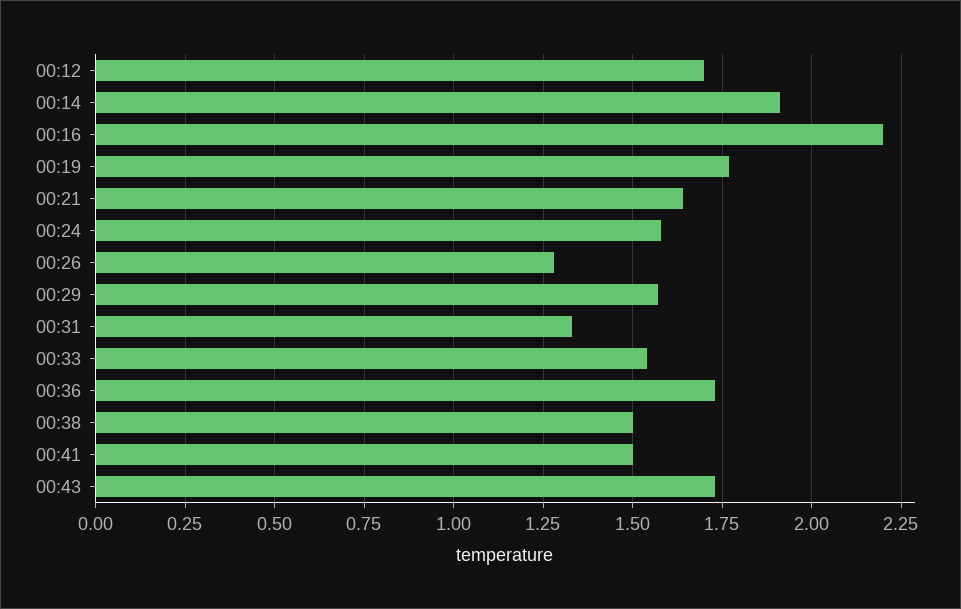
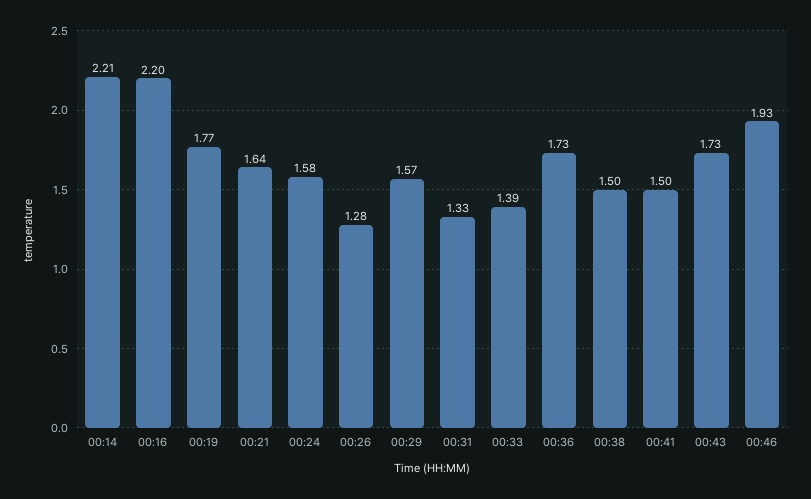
00:12: 1.7 -> none
00:14: 1.9 -> 2.21
00:33: 1.55 -> 1.39
00:46: none -> 1.93

